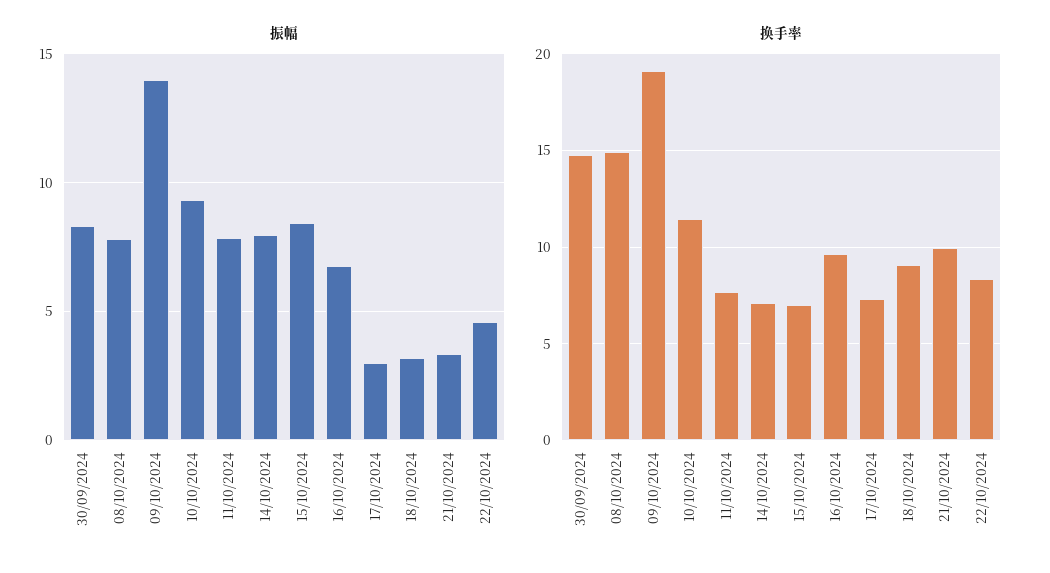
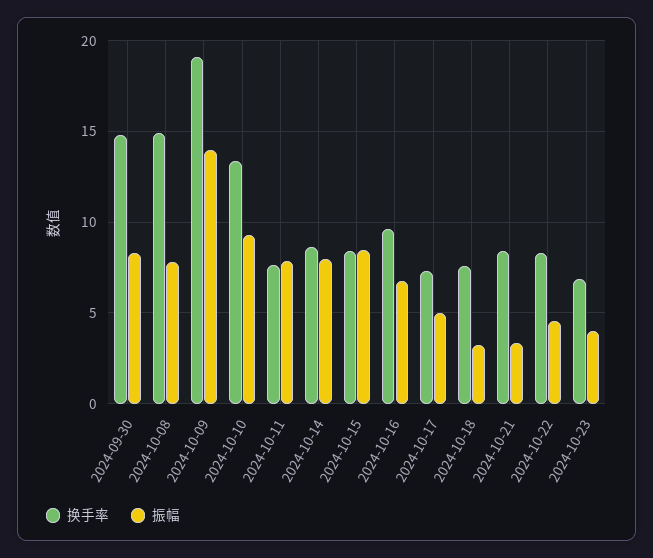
振幅, 17/10/2024: 3 -> 5
换手率, 10/10/2024: 11.5 -> 13.5
换手率, 14/10/2024: 7 -> 8.5
换手率, 15/10/2024: 7 -> 8.5
换手率, 18/10/2024: 9 -> 7.5
换手率, 21/10/2024: 10 -> 8.5
换手率, 2024-10-23: none -> 7
振幅, 2024-10-23: none -> 4

